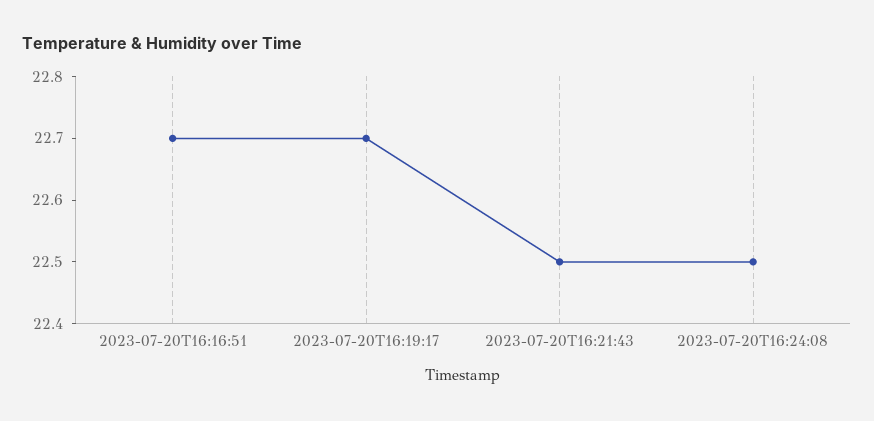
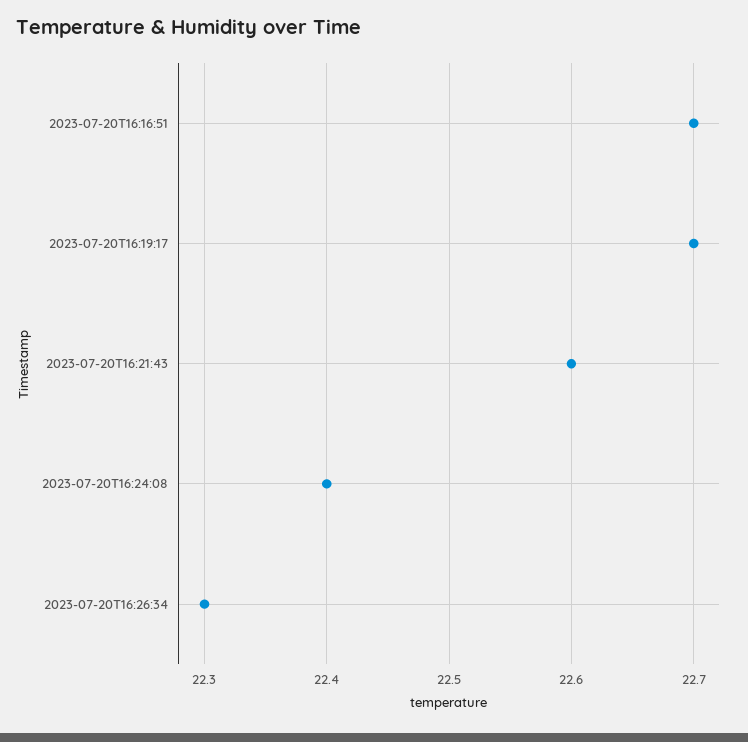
2023-07-20T16:21:43: 22.5 -> 22.6
2023-07-20T16:24:08: 22.5 -> 22.4
2023-07-20T16:26:34: none -> 22.3

